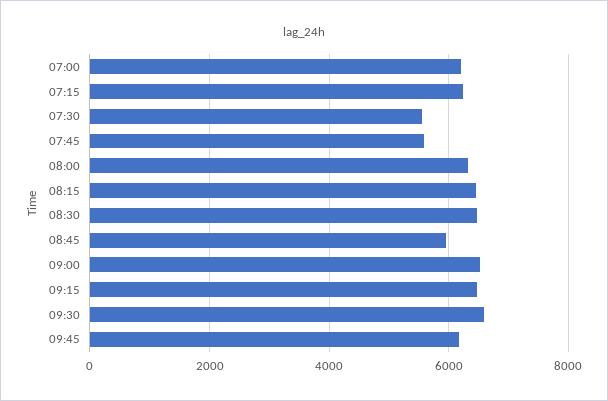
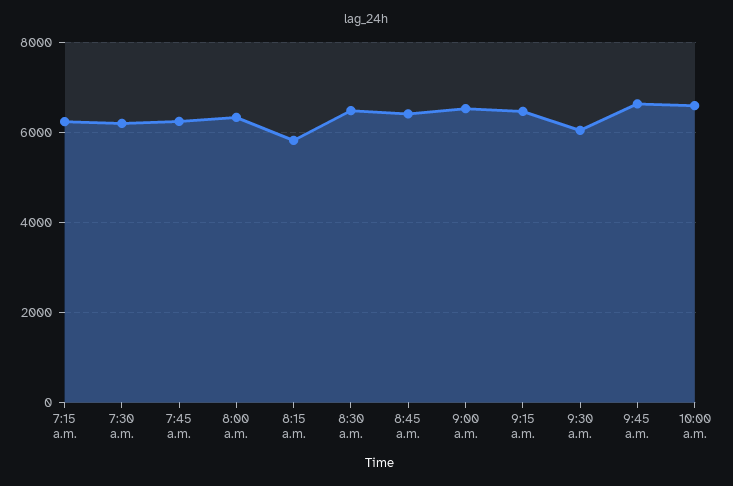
07:00: 6200 -> none
07:30: 5600 -> 6200
07:45: 5600 -> 6200
08:15: 6400 -> 5800
08:45: 6000 -> 6400
09:30: 6600 -> 6000
09:45: 6200 -> 6600
10:00 a.m.: none -> 6600

